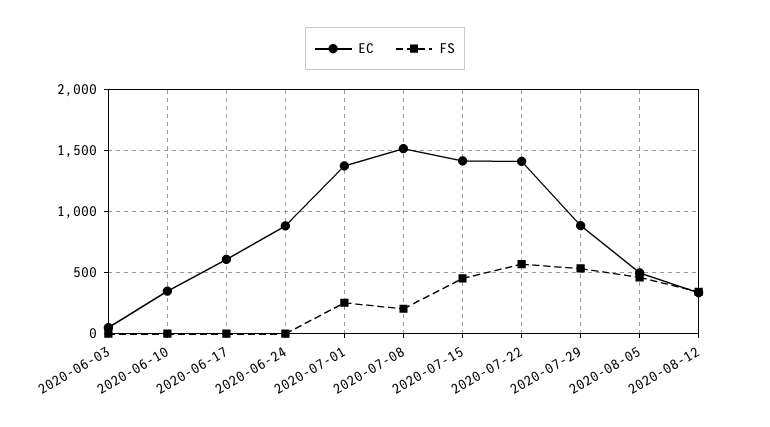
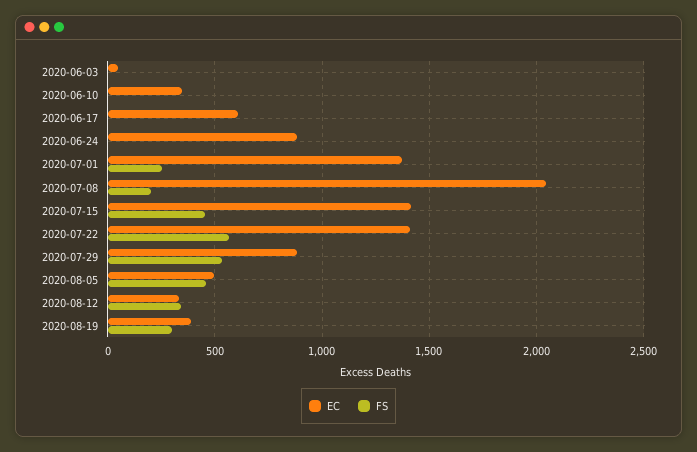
EC, 2020-07-08: 1500 -> 2050
EC, 2020-08-19: none -> 400
FS, 2020-08-19: none -> 300

